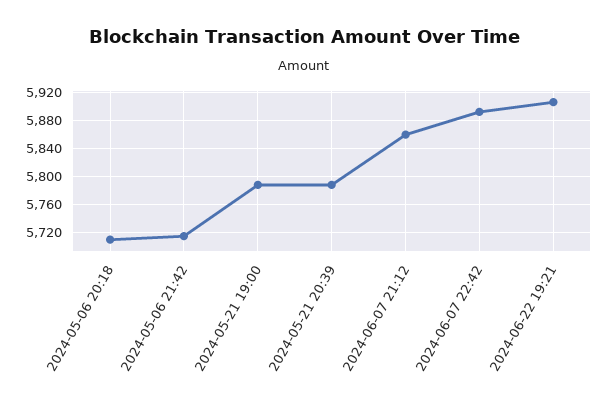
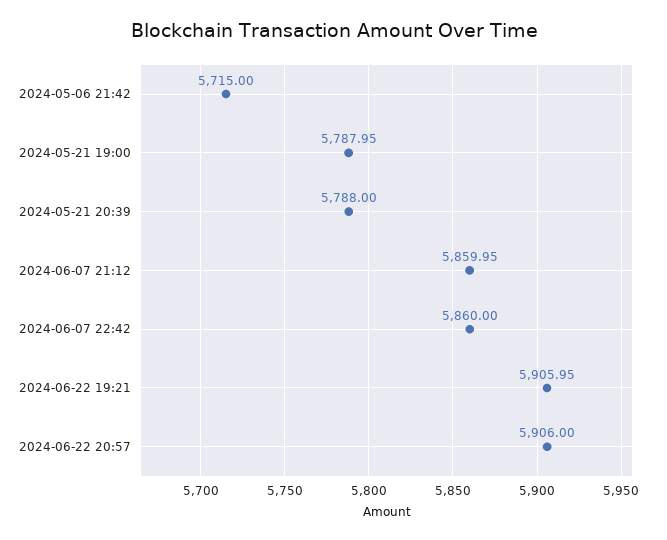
2024-05-06 20:18: 5710 -> none
2024-06-07 22:42: 5890 -> 5860
2024-06-22 20:57: none -> 5906

